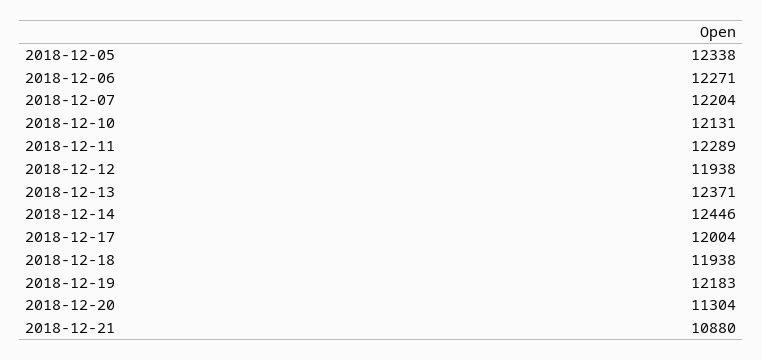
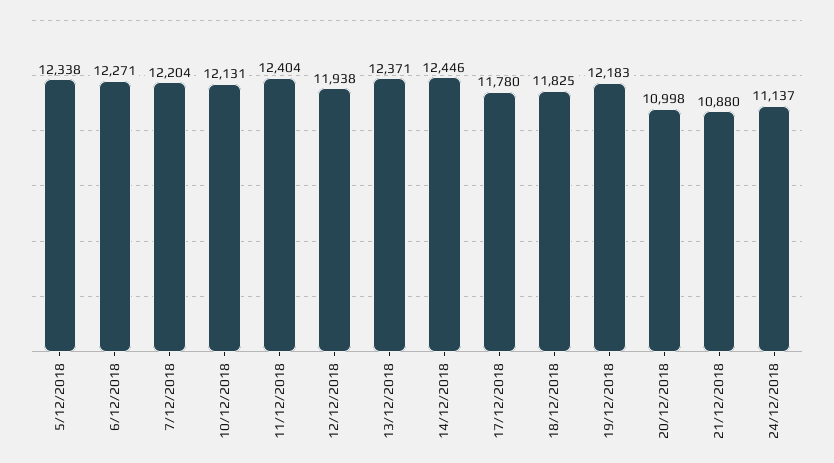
2018-12-11: 12289 -> 12404
2018-12-17: 12004 -> 11780
2018-12-18: 11938 -> 11825
2018-12-20: 11304 -> 10998
24/12/2018: none -> 11137

